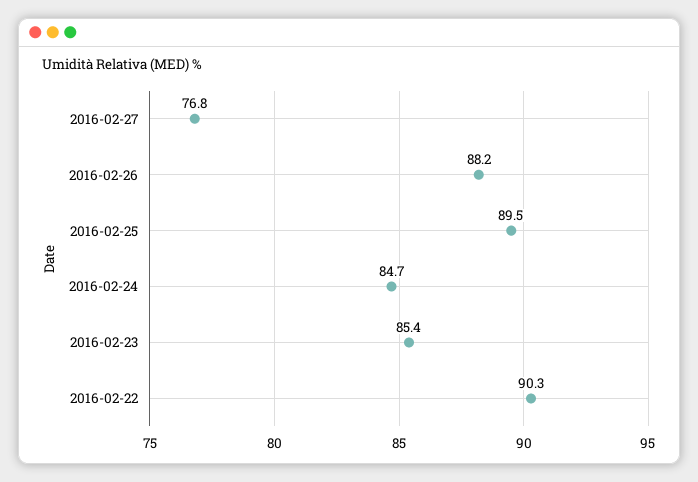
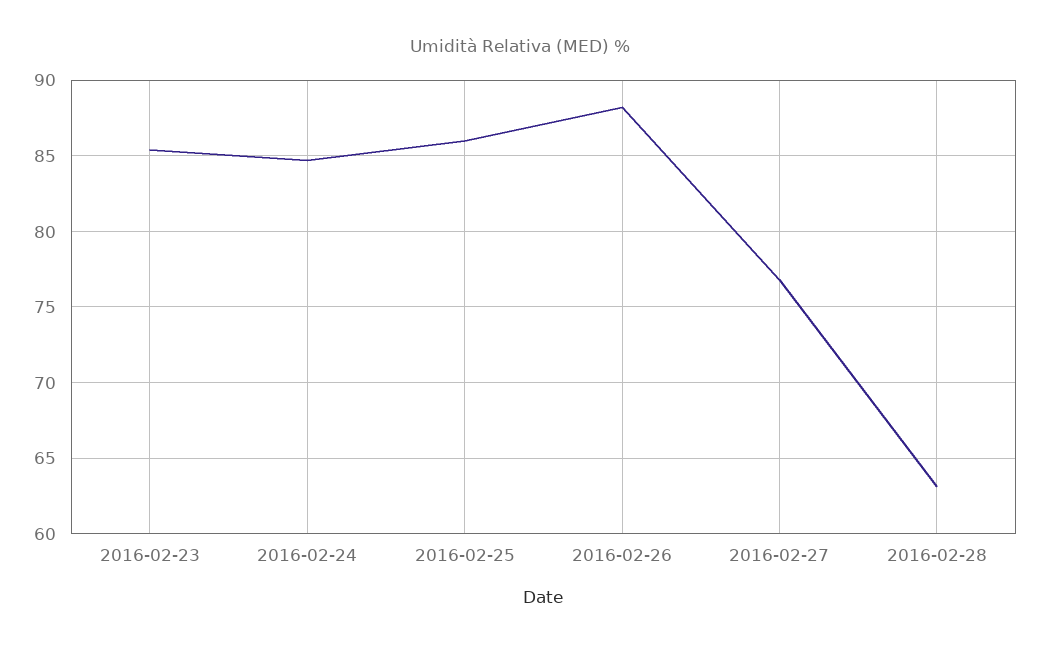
2016-02-25: 89.5 -> 86
2016-02-22: 90.3 -> none
2016-02-28: none -> 63

